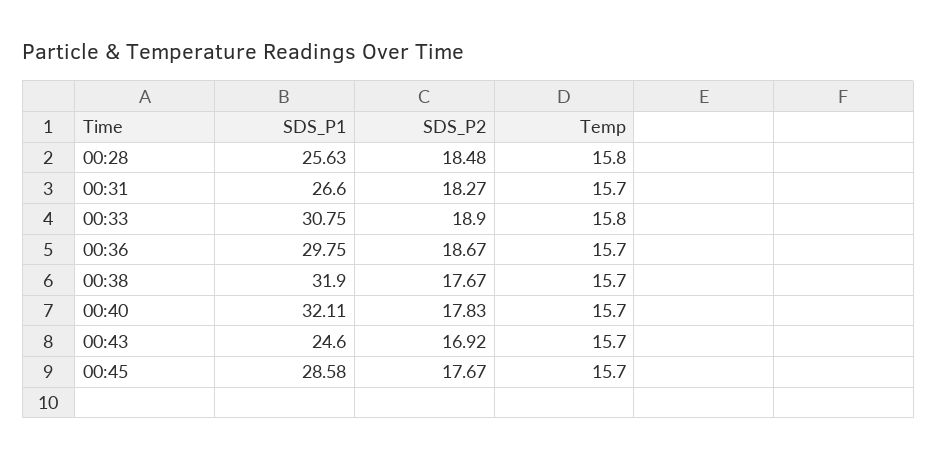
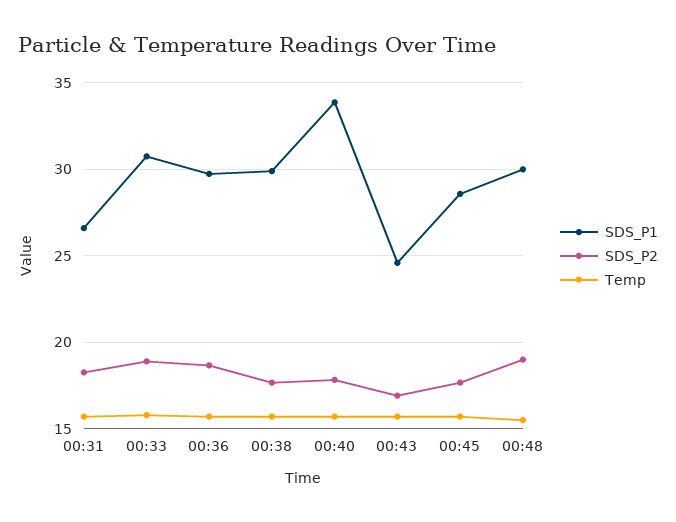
SDS_P1, 00:28: 25.63 -> none
SDS_P2, 00:28: 18.48 -> none
Temp, 00:28: 15.8 -> none
SDS_P1, 00:38: 31.9 -> 30
SDS_P1, 00:40: 32.11 -> 34
SDS_P1, 00:48: none -> 30
SDS_P2, 00:48: none -> 19
Temp, 00:48: none -> 15.5

